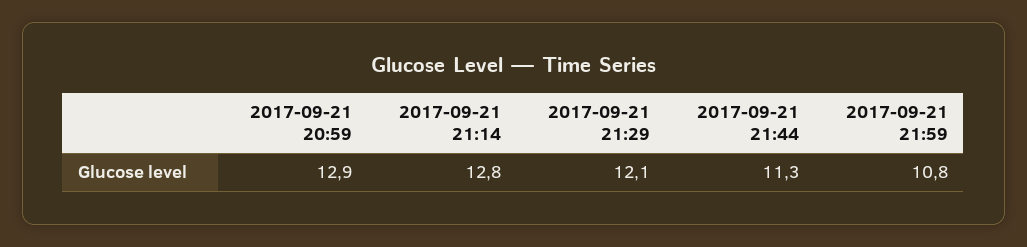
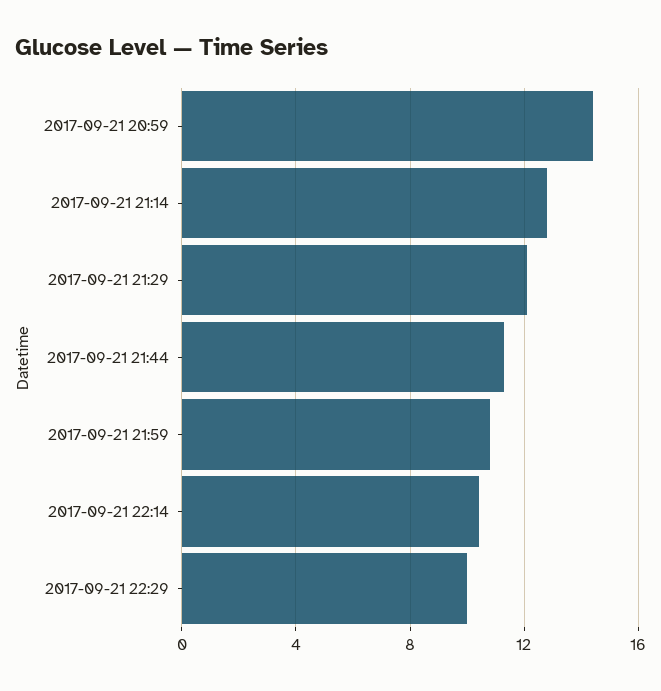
2017-09-21 20:59: 12.9 -> 14.5
2017-09-21 22:14: none -> 10.5
2017-09-21 22:29: none -> 10

